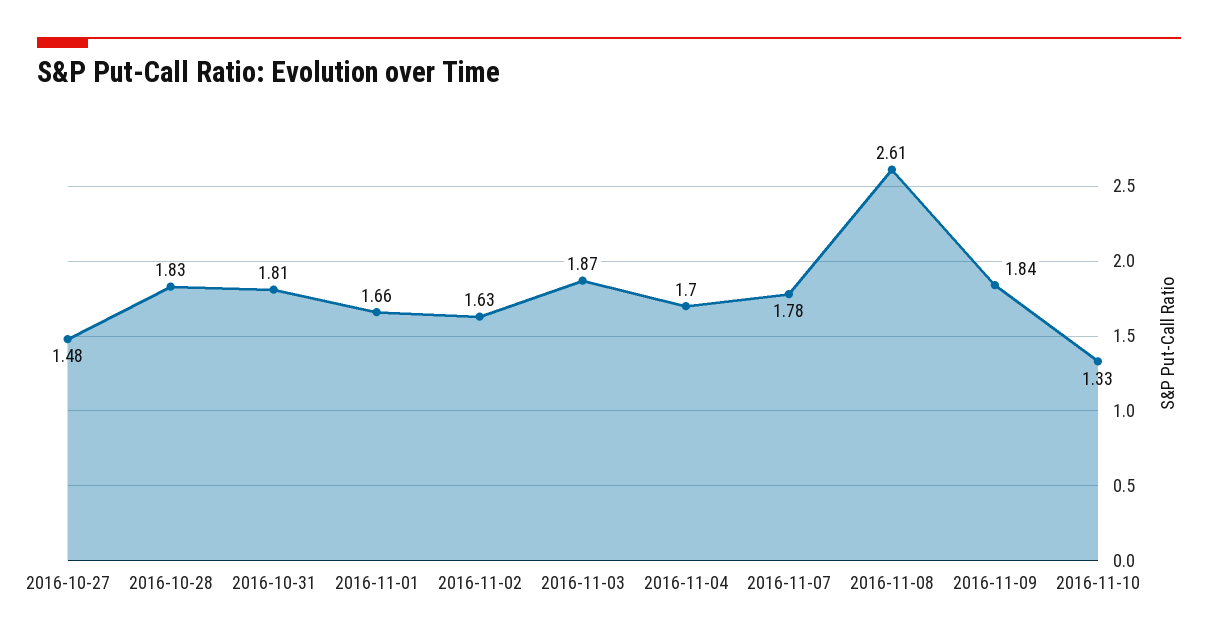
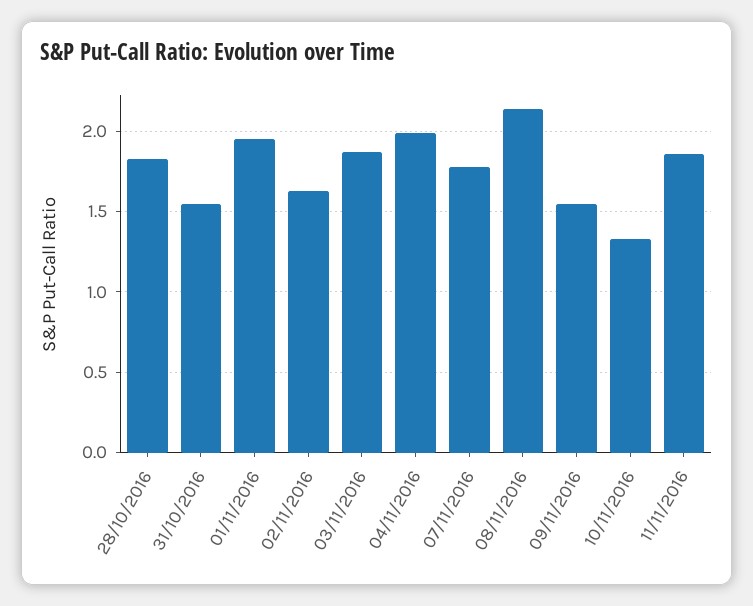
2016-10-27: 1.48 -> none
2016-10-31: 1.81 -> 1.55
2016-11-01: 1.66 -> 1.95
2016-11-04: 1.7 -> 2
2016-11-08: 2.61 -> 2.15
2016-11-09: 1.84 -> 1.55
11/11/2016: none -> 1.85

